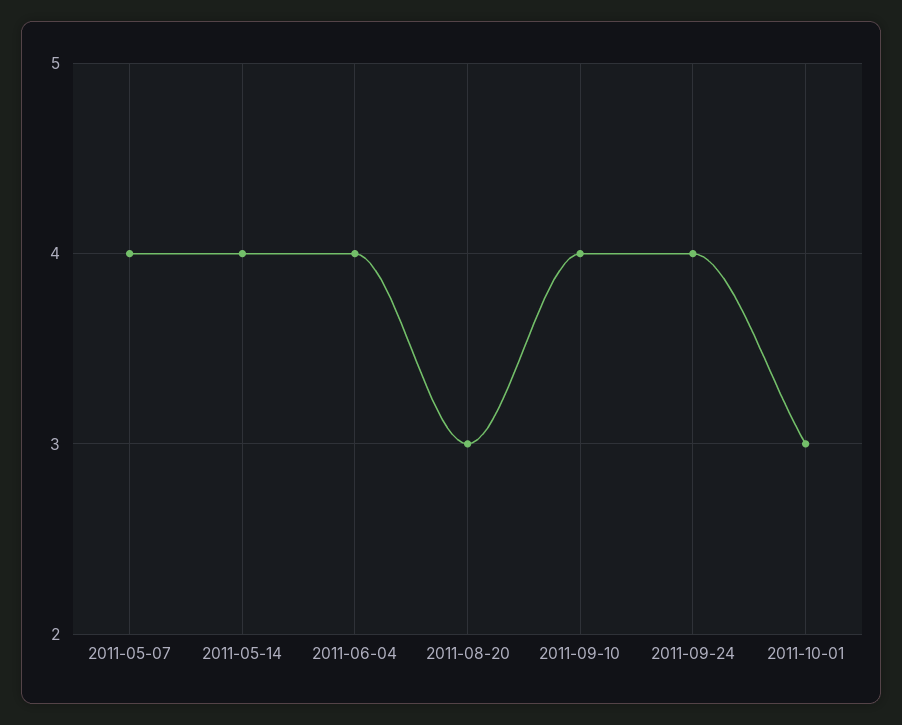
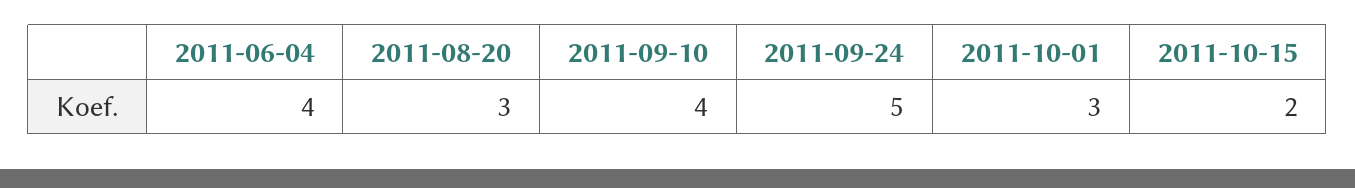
2011-05-07: 4 -> none
2011-05-14: 4 -> none
2011-09-24: 4 -> 5
2011-10-15: none -> 2

